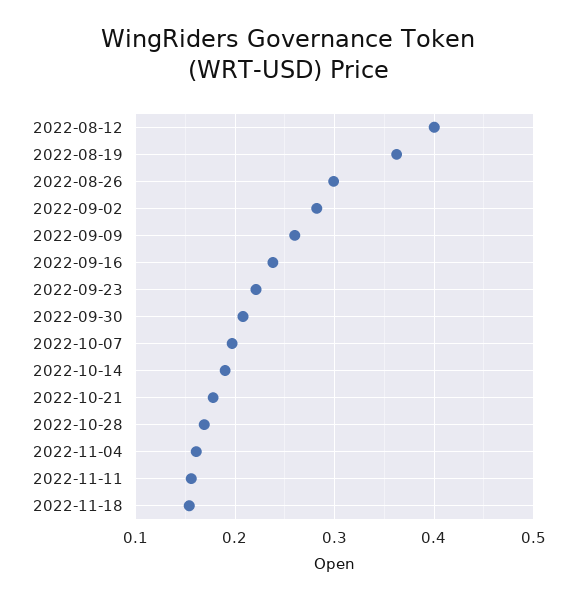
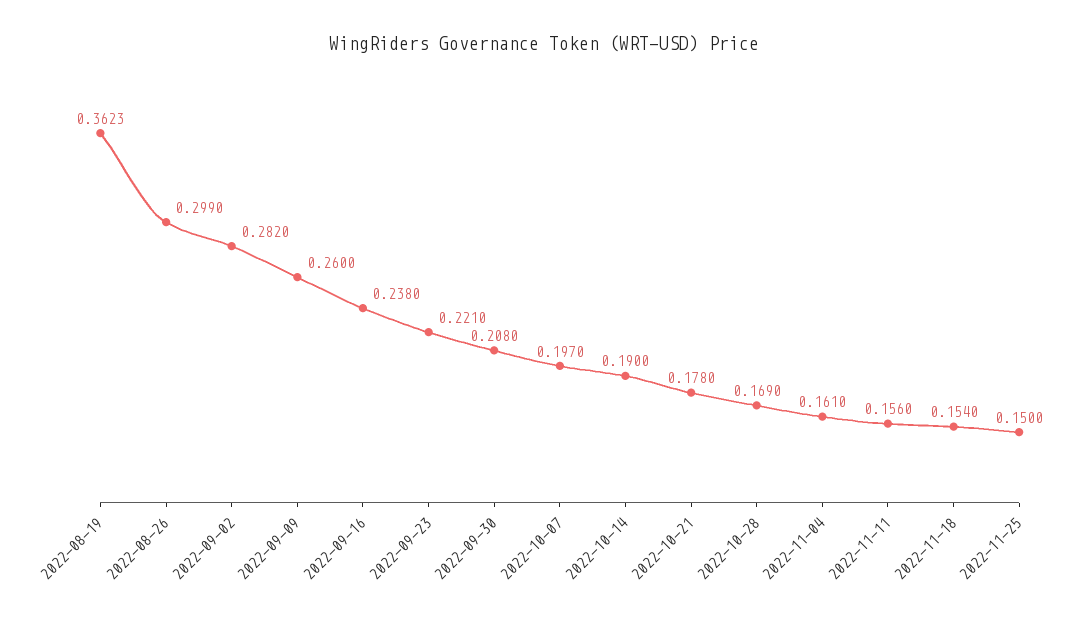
2022-08-12: 0.4 -> none
2022-11-25: none -> 0.15

